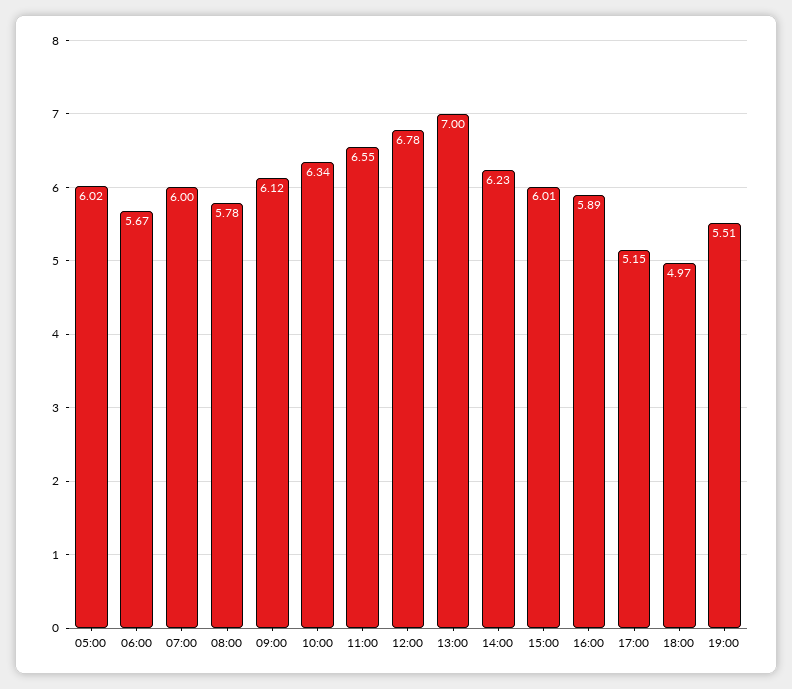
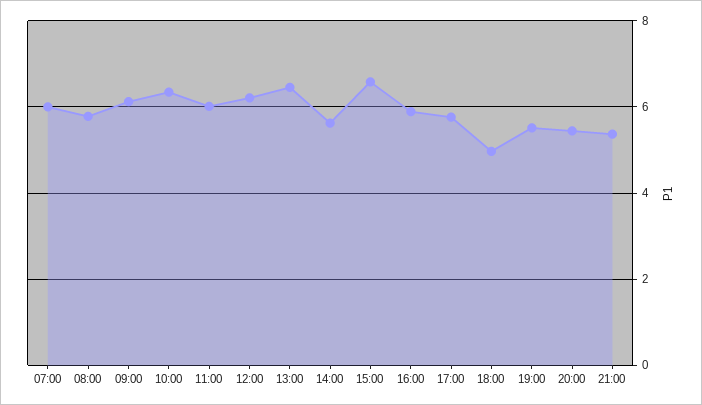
05:00: 6.02 -> none
06:00: 5.67 -> none
11:00: 6.55 -> 6
12:00: 6.78 -> 6.2
13:00: 7 -> 6.4
14:00: 6.23 -> 5.6
15:00: 6.01 -> 6.6
17:00: 5.15 -> 5.8
20:00: none -> 5.4
21:00: none -> 5.4

